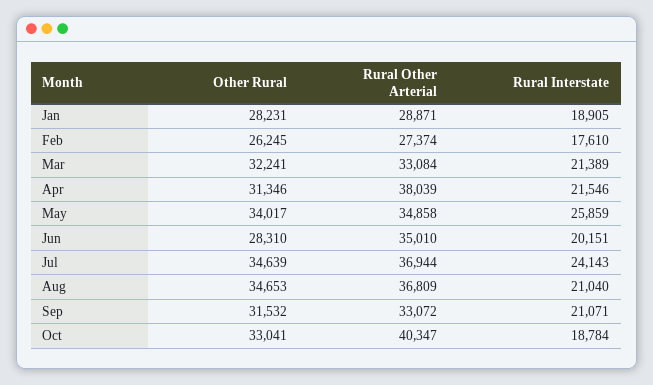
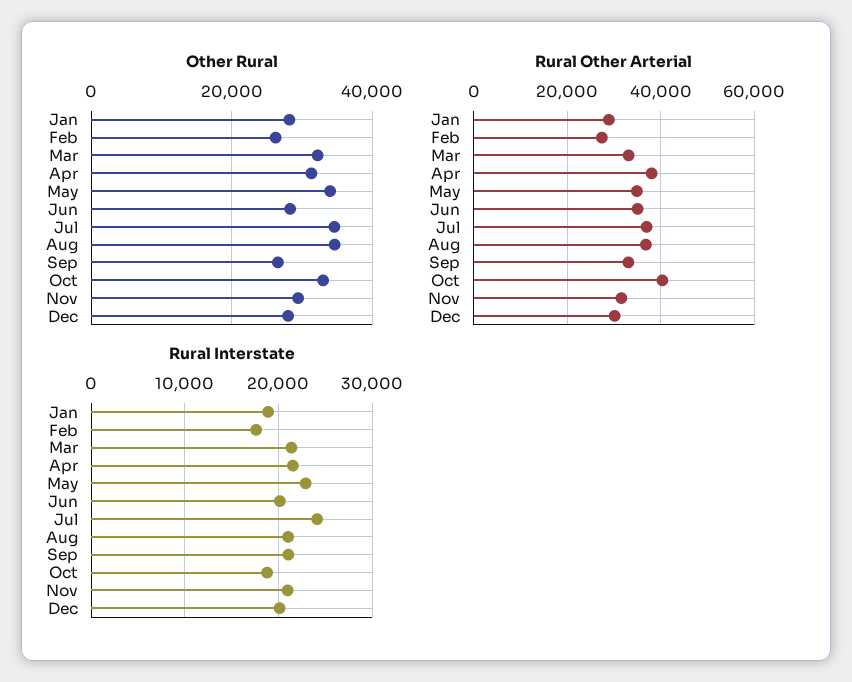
Rural Interstate, May: 25859 -> 23000
Other Rural, Sep: 31532 -> 26000
Other Rural, Nov: none -> 30000
Other Rural, Dec: none -> 28000
Rural Other Arterial, Nov: none -> 32000
Rural Other Arterial, Dec: none -> 30000
Rural Interstate, Nov: none -> 21000
Rural Interstate, Dec: none -> 20000

